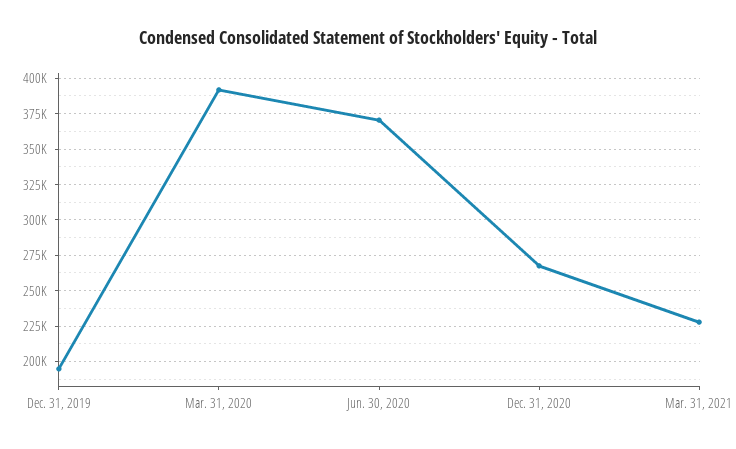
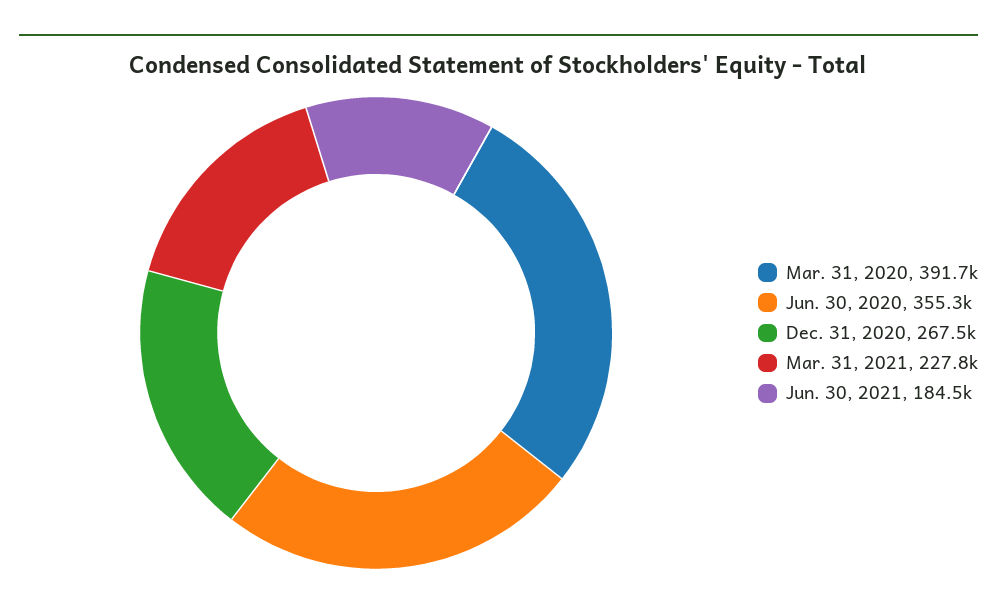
Dec. 31, 2019: 195000 -> none
Jun. 30, 2020: 370000 -> 355300
Jun. 30, 2021: none -> 184500

